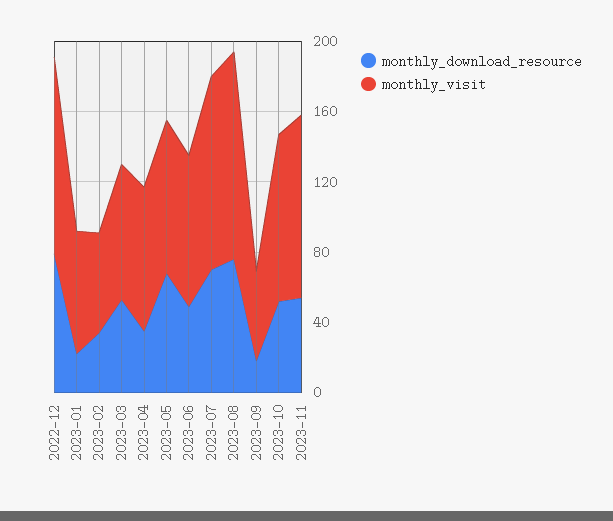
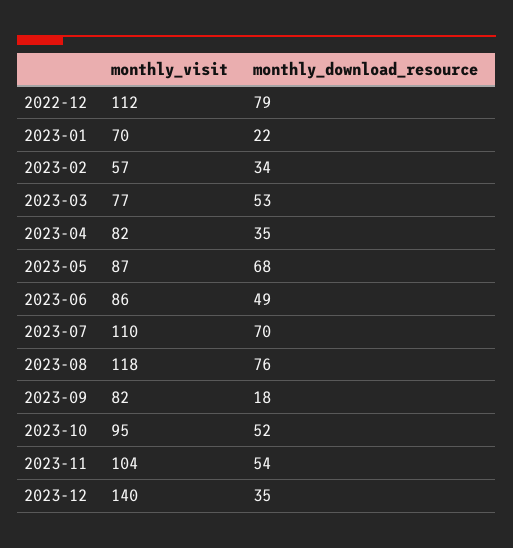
monthly_visit, 2023-09: 50 -> 82
monthly_visit, 2023-12: none -> 140
monthly_download_resource, 2023-12: none -> 35

